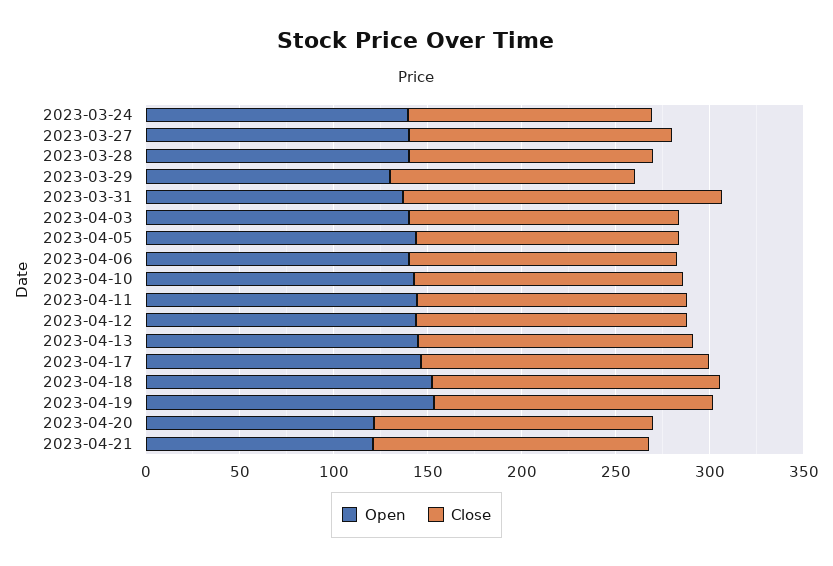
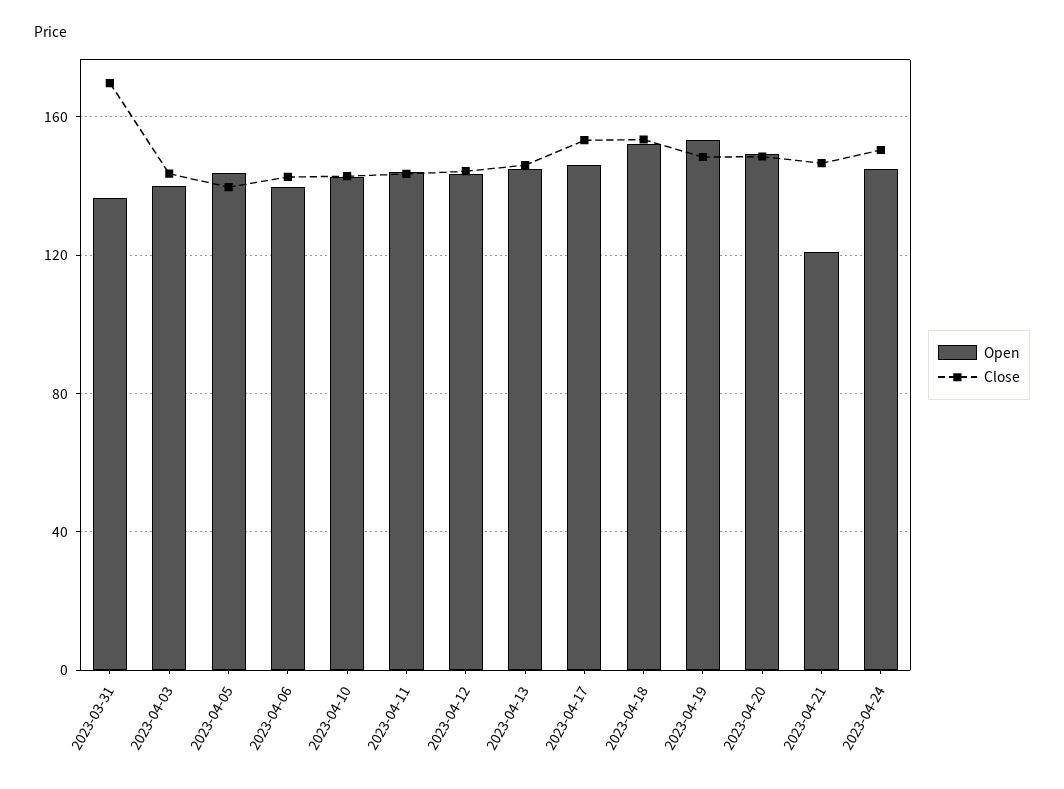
Open, 2023-03-24: 140 -> none
Close, 2023-03-24: 130 -> none
Open, 2023-03-27: 140 -> none
Close, 2023-03-27: 140 -> none
Open, 2023-03-28: 140 -> none
Close, 2023-03-28: 130 -> none
Open, 2023-03-29: 130 -> none
Close, 2023-03-29: 130 -> none
Open, 2023-04-20: 120 -> 150
Open, 2023-04-24: none -> 145
Close, 2023-04-24: none -> 150

